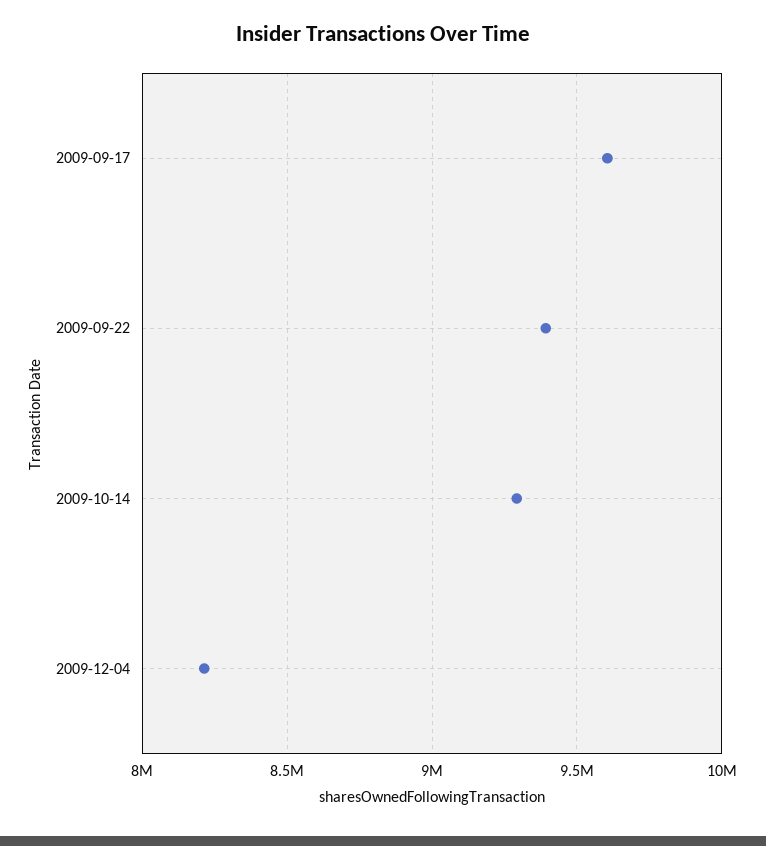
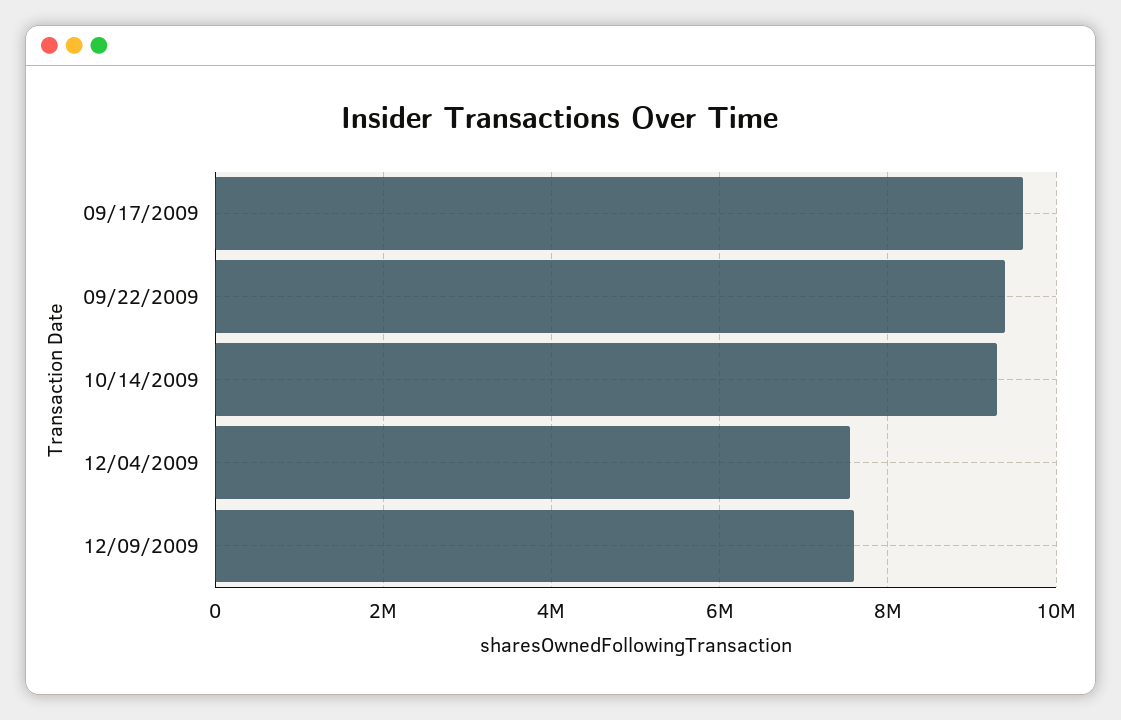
2009-12-04: 8200000 -> 7600000
12/09/2009: none -> 7600000

